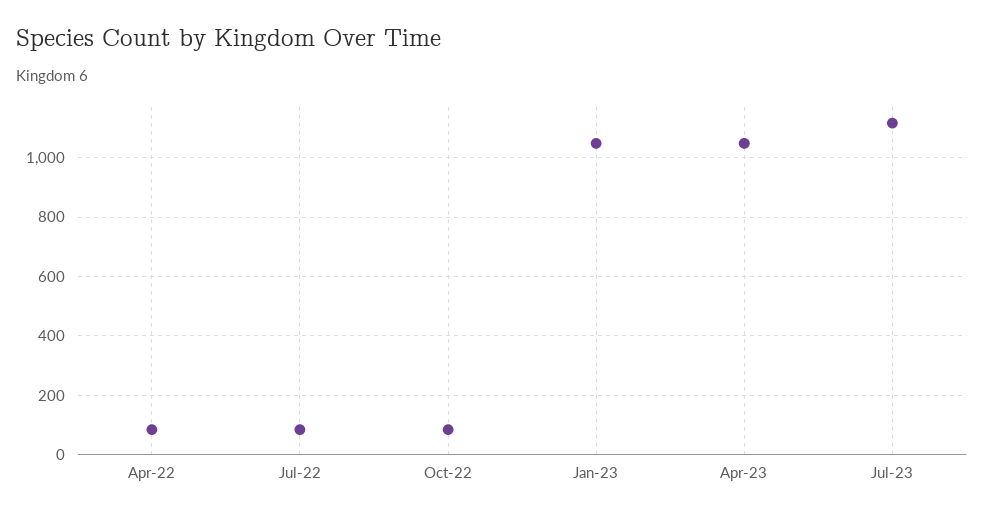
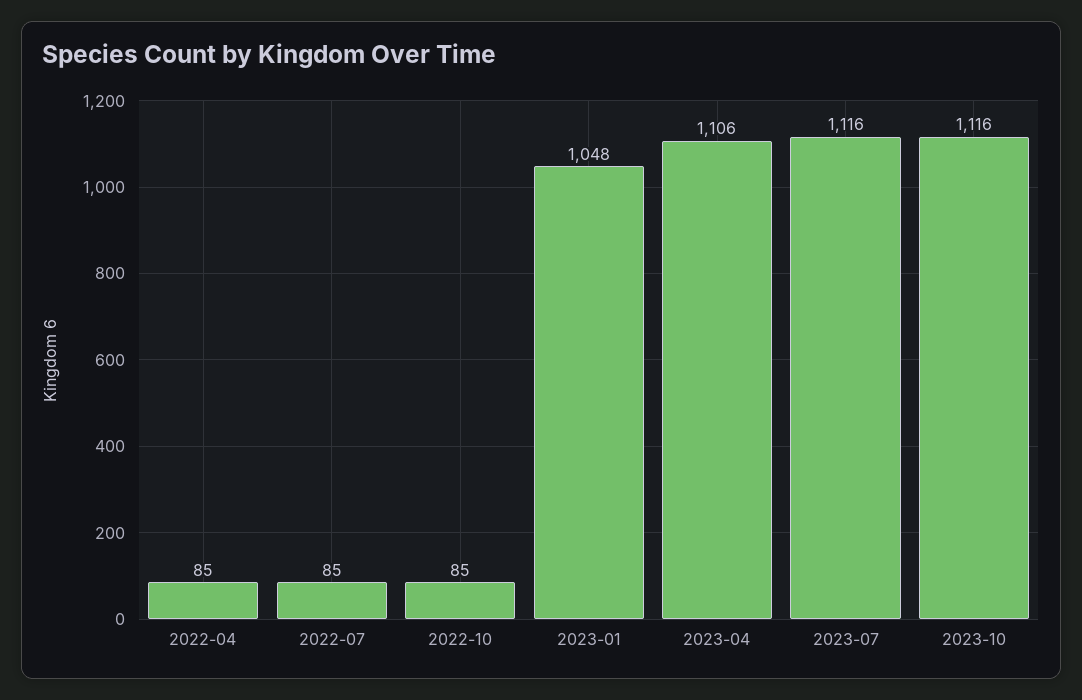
Apr-23: 1050 -> 1106
2023-10: none -> 1116

